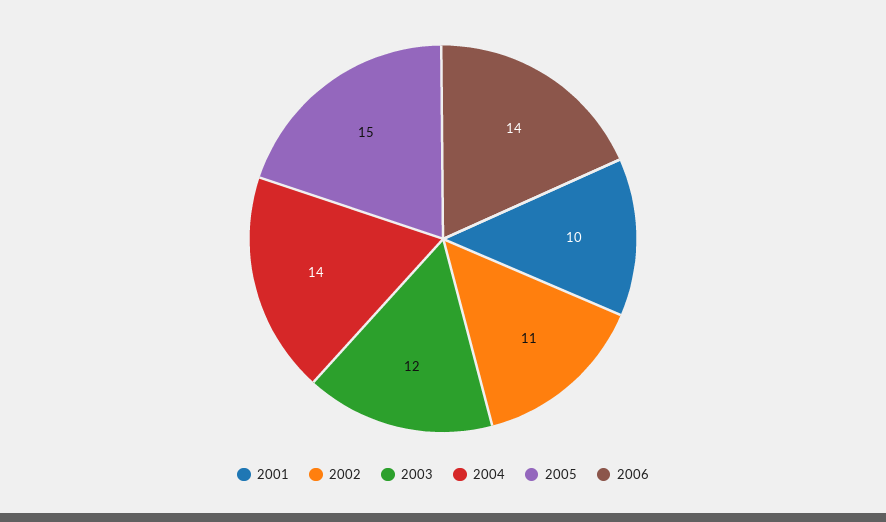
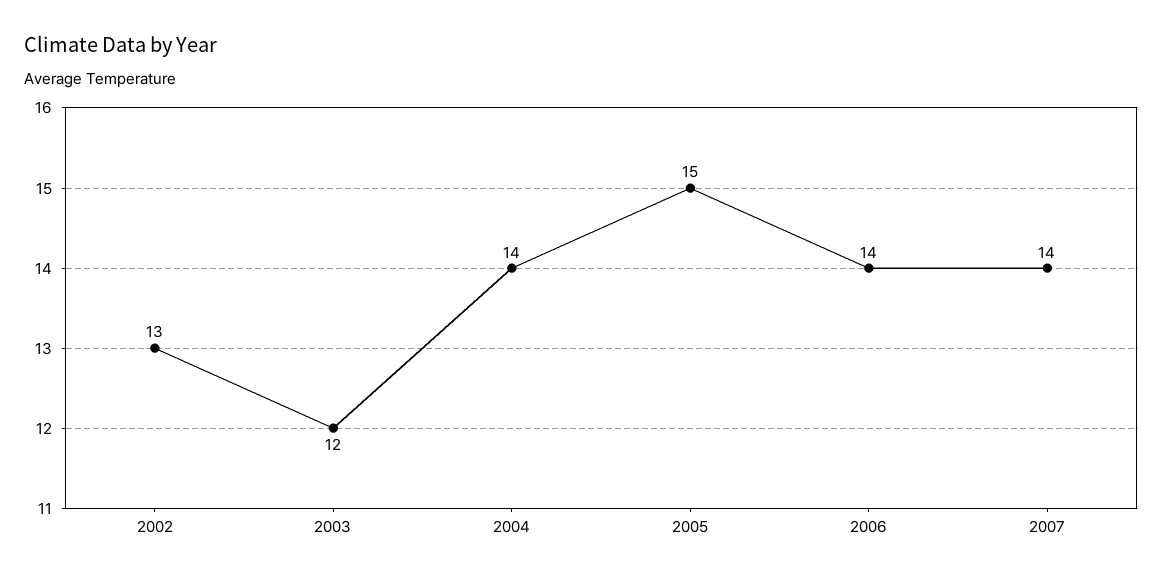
2001: 10 -> none
2002: 11 -> 13
2007: none -> 14

